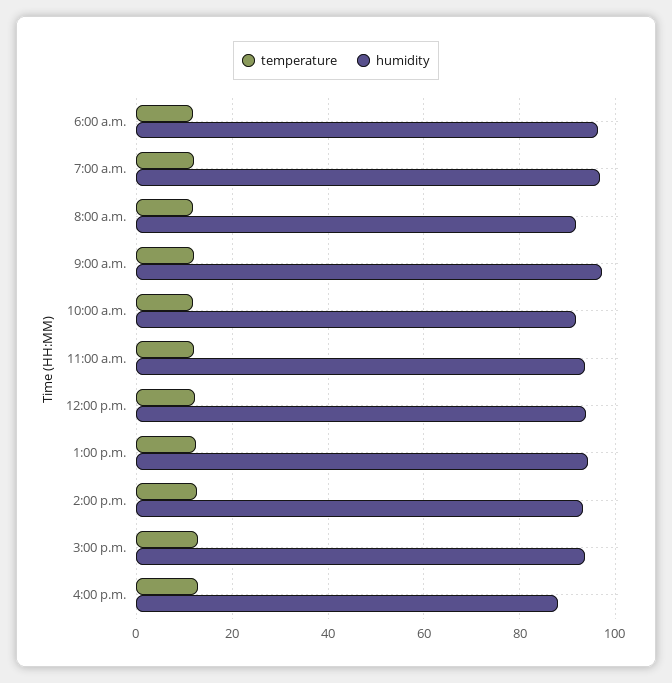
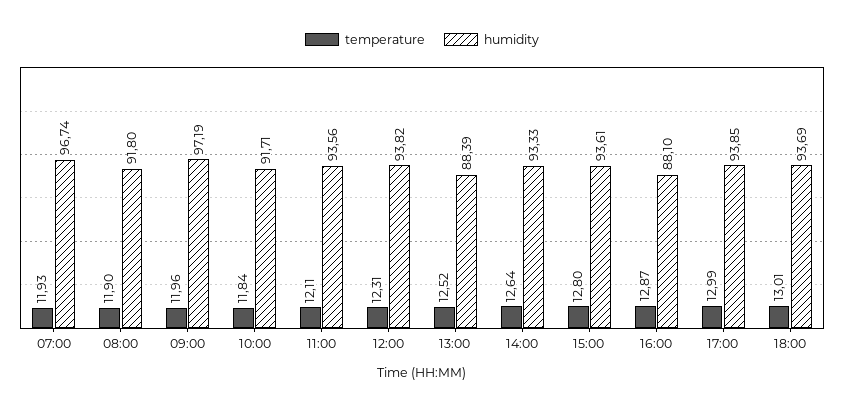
temperature, 6:00 a.m.: 12 -> none
humidity, 6:00 a.m.: 96 -> none
humidity, 1:00 p.m.: 94 -> 88.39
temperature, 17:00: none -> 12.99
humidity, 17:00: none -> 93.85
temperature, 18:00: none -> 13.01
humidity, 18:00: none -> 93.69

